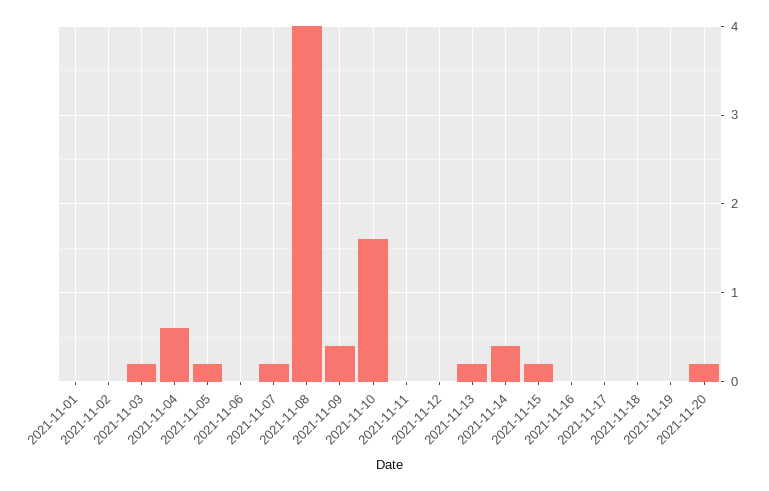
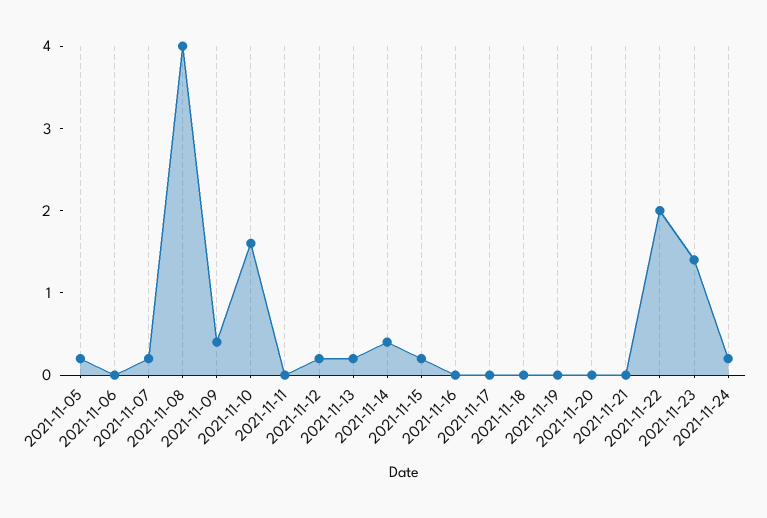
2021-11-01: 0 -> none
2021-11-02: 0 -> none
2021-11-03: 0.2 -> none
2021-11-04: 0.6 -> none
2021-11-12: 0 -> 0.2
2021-11-20: 0.2 -> 0
2021-11-21: none -> 0
2021-11-22: none -> 2
2021-11-23: none -> 1.4
2021-11-24: none -> 0.2

